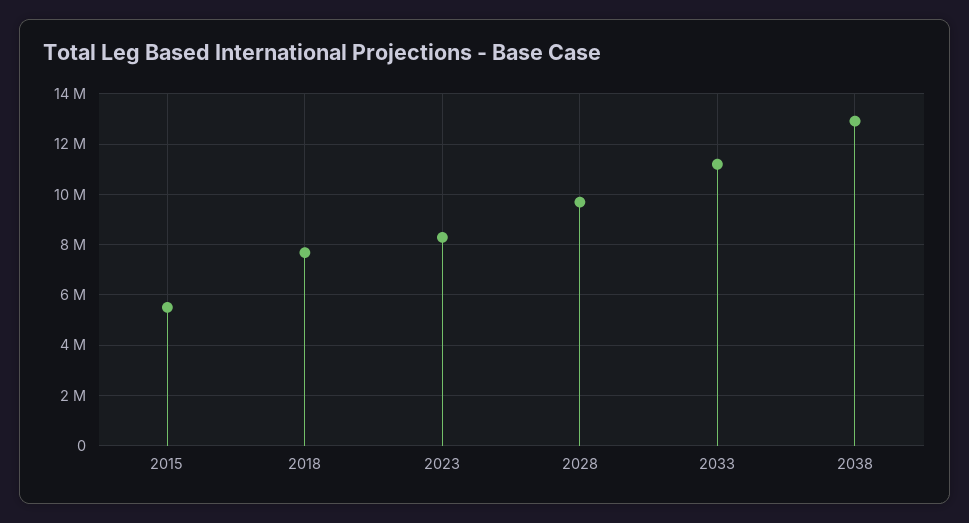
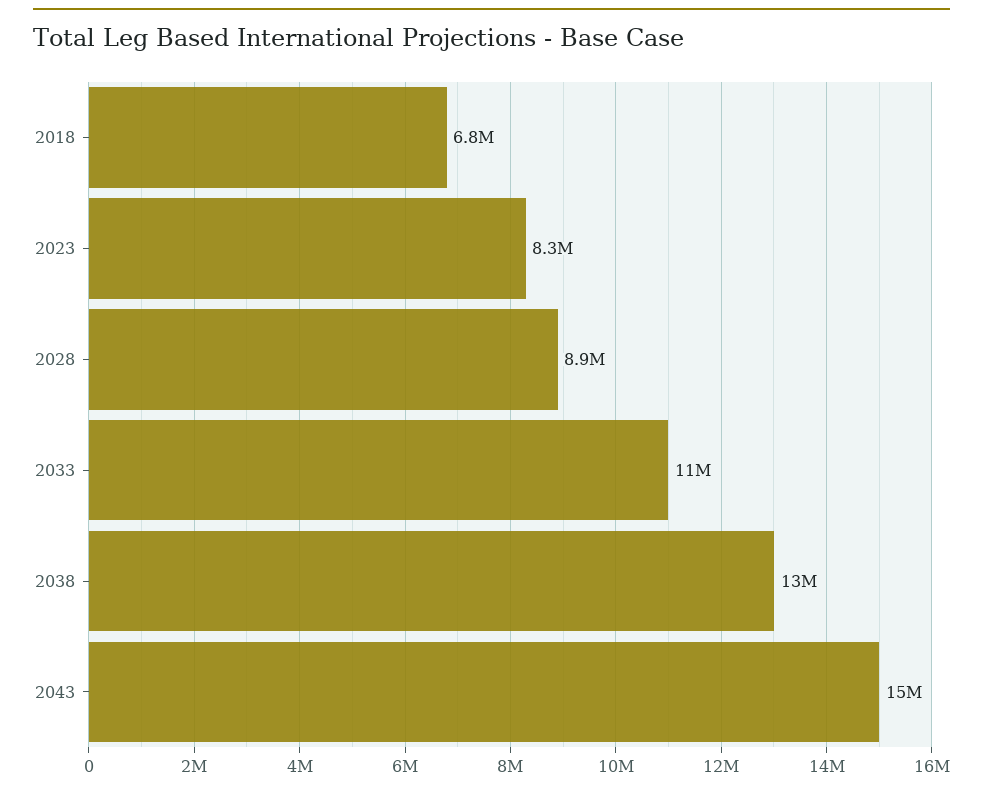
2015: 5500000 -> none
2018: 7750000 -> 6800000
2028: 9750000 -> 8900000
2043: none -> 15000000

